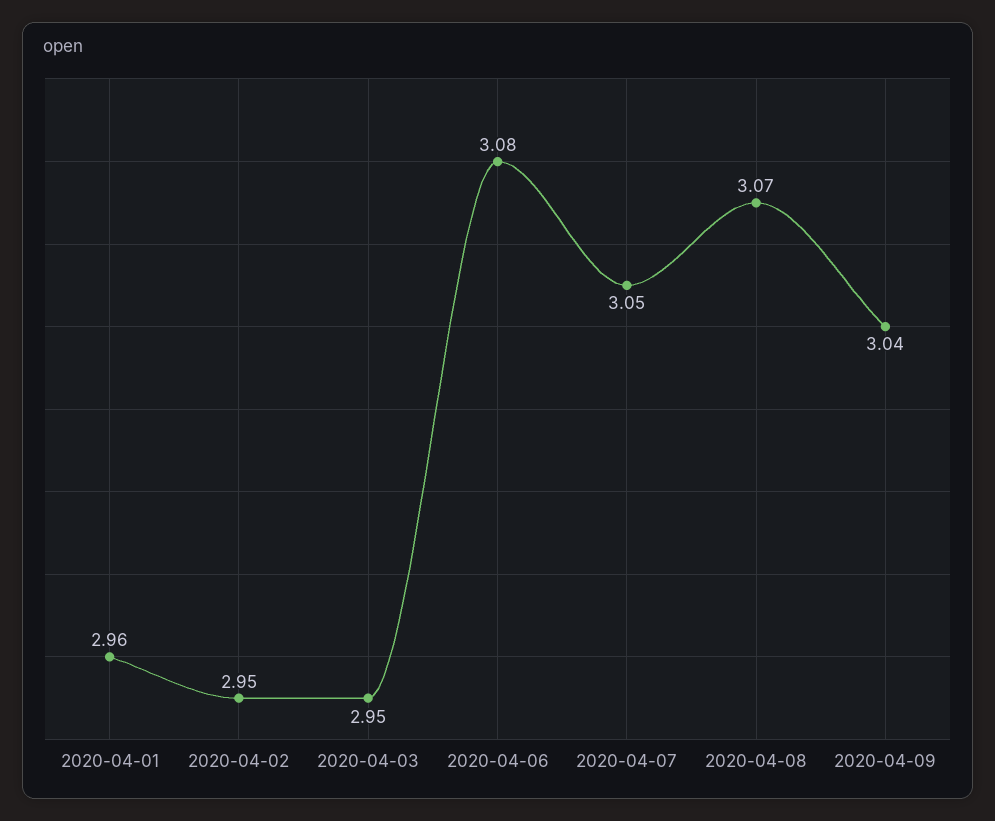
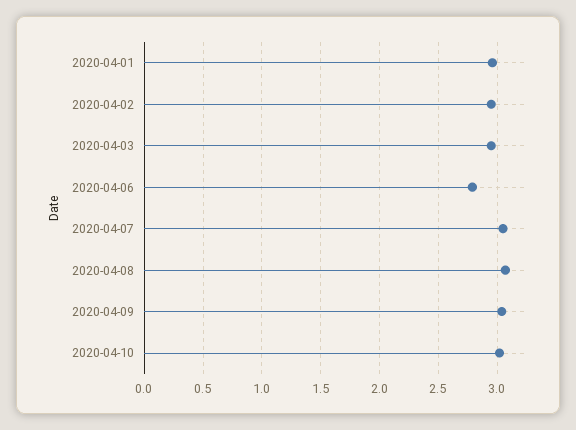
2020-04-06: 3.08 -> 2.8
2020-04-10: none -> 3

